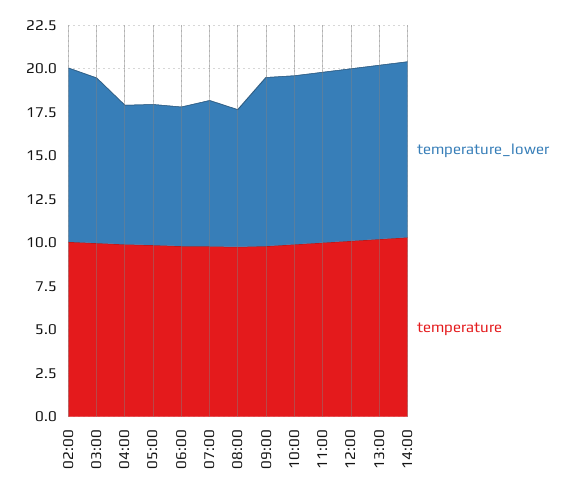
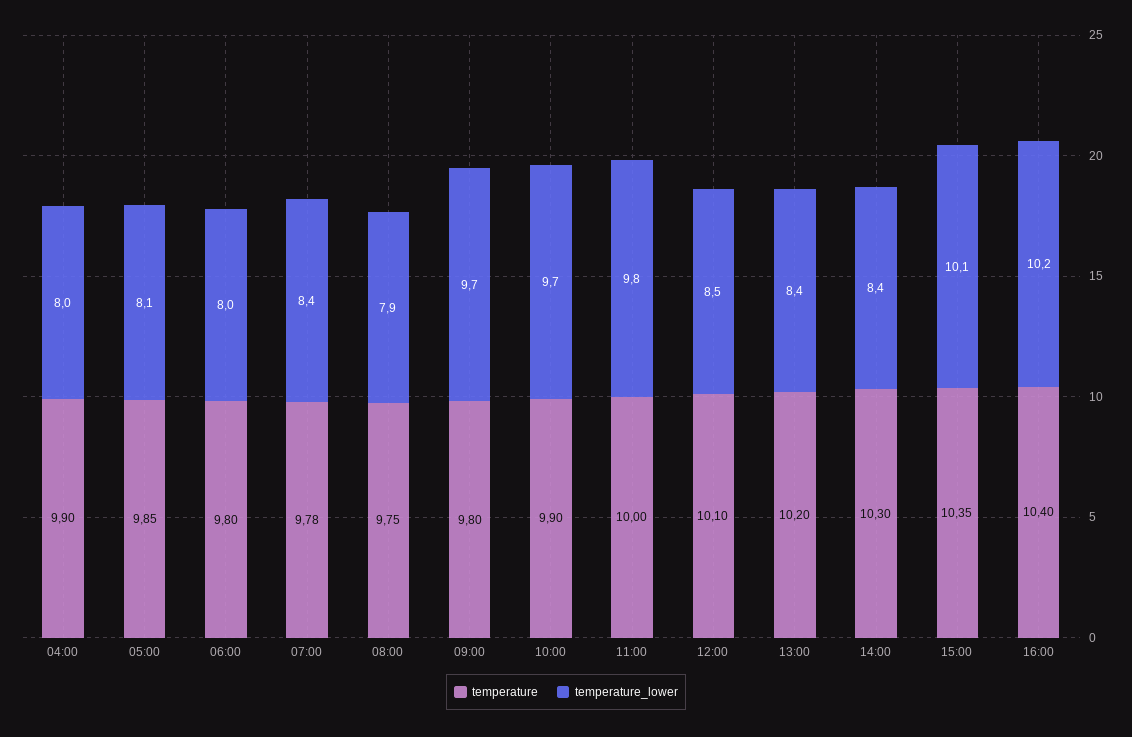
temperature_lower, 02:00: 10 -> none
temperature, 02:00: 10 -> none
temperature_lower, 03:00: 9.5 -> none
temperature, 03:00: 10 -> none
temperature_lower, 12:00: 10 -> 8.5
temperature_lower, 13:00: 10 -> 8.4
temperature_lower, 14:00: 10 -> 8.4
temperature, 15:00: none -> 10.35
temperature_lower, 15:00: none -> 10.1
temperature, 16:00: none -> 10.4
temperature_lower, 16:00: none -> 10.2

